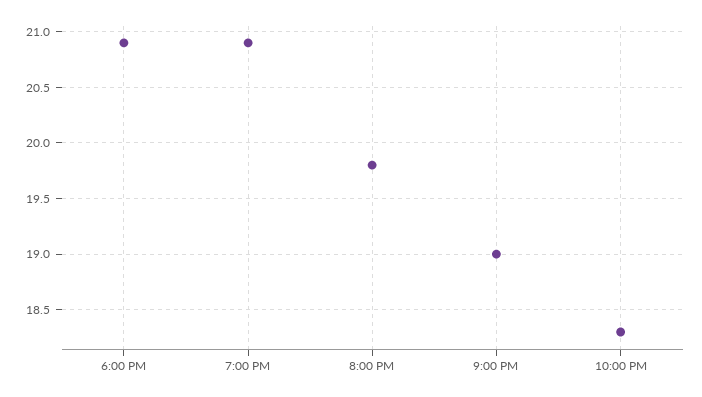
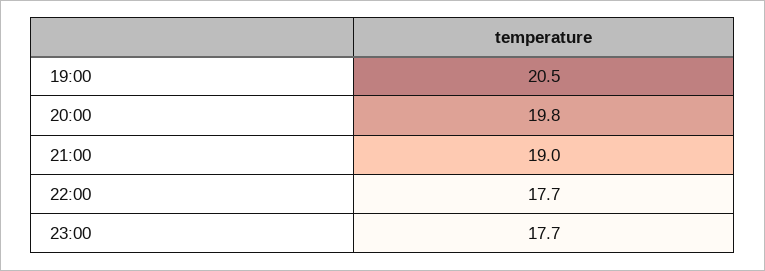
6:00 PM: 20.9 -> none
7:00 PM: 20.9 -> 20.5
10:00 PM: 18.3 -> 17.7
23:00: none -> 17.7

